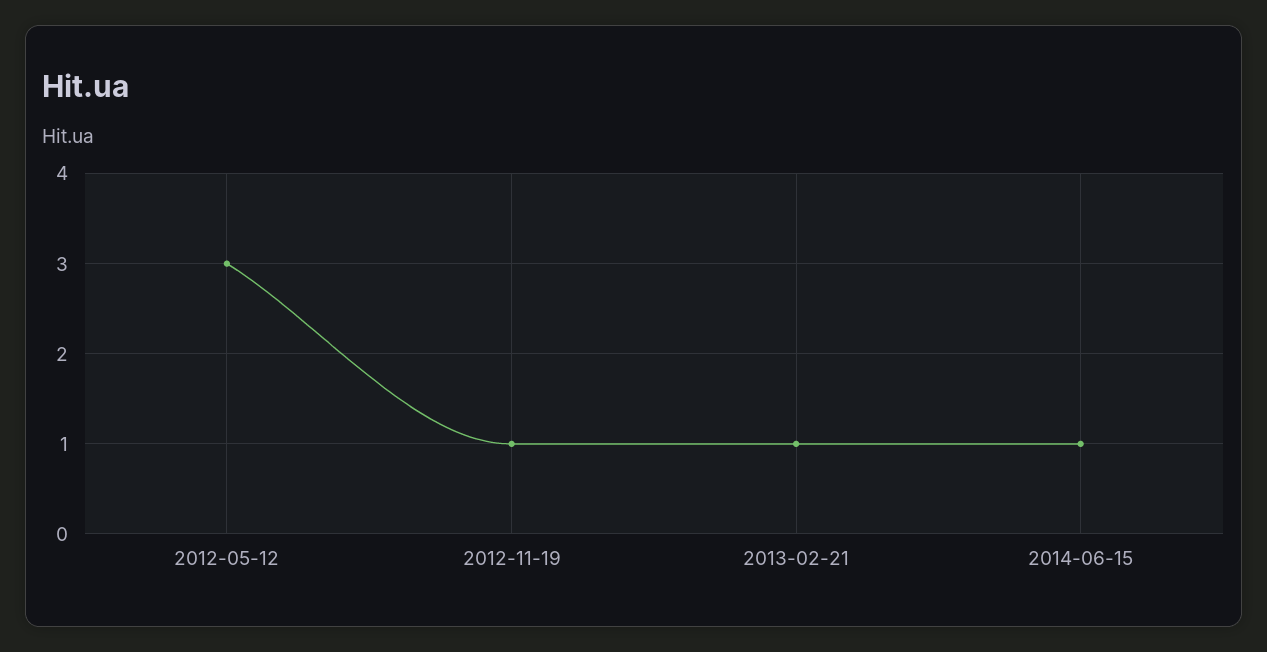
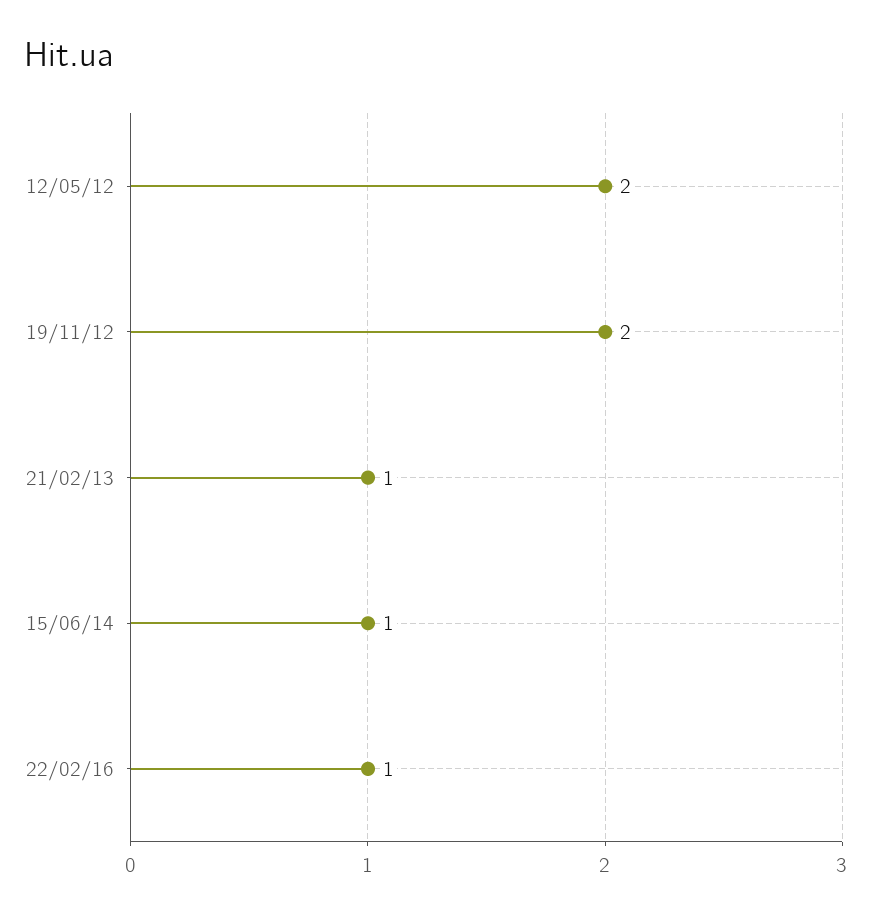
2012-05-12: 3 -> 2
2012-11-19: 1 -> 2
22/02/16: none -> 1

